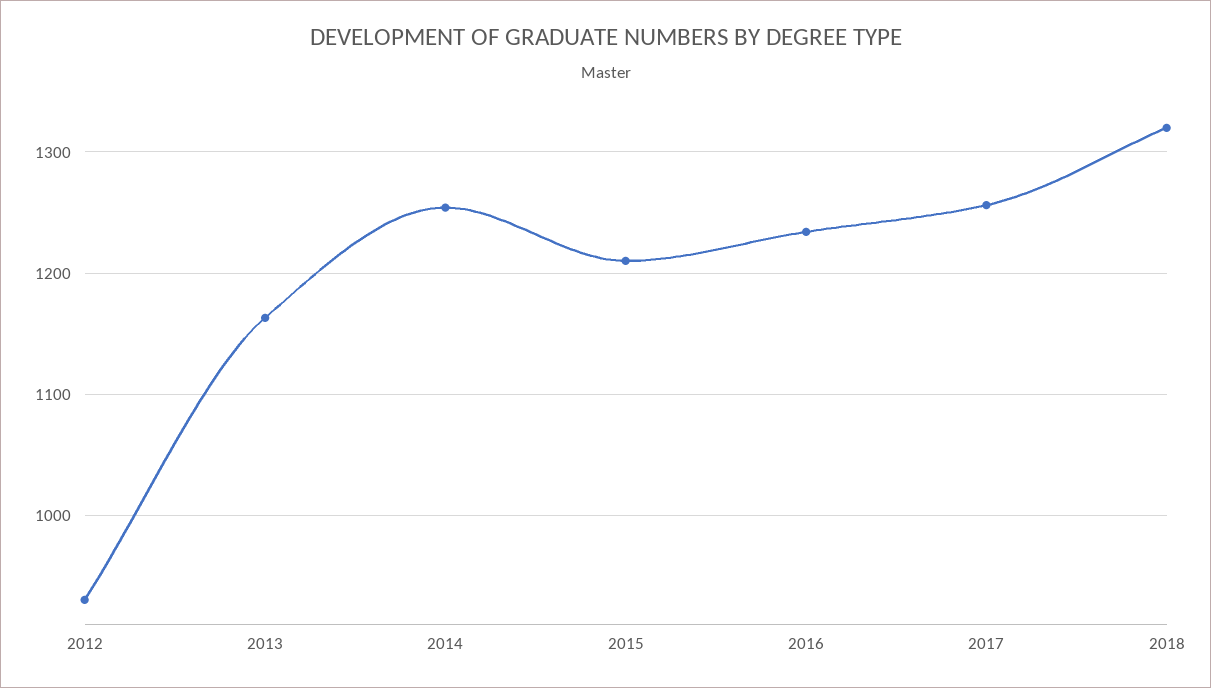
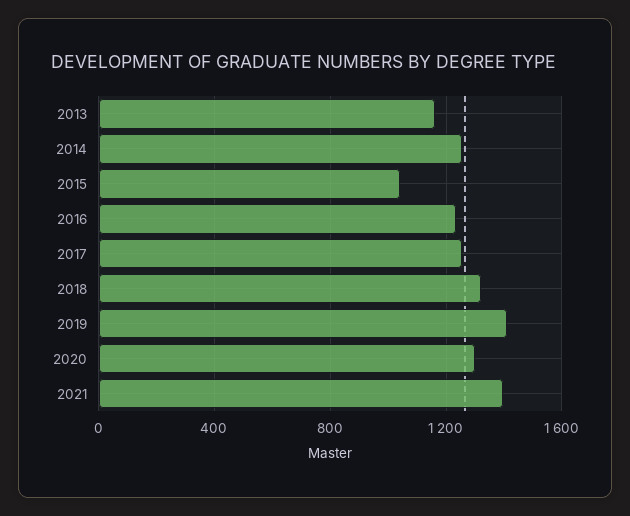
2012: 930 -> none
2015: 1210 -> 1050
2019: none -> 1400
2020: none -> 1300
2021: none -> 1400

